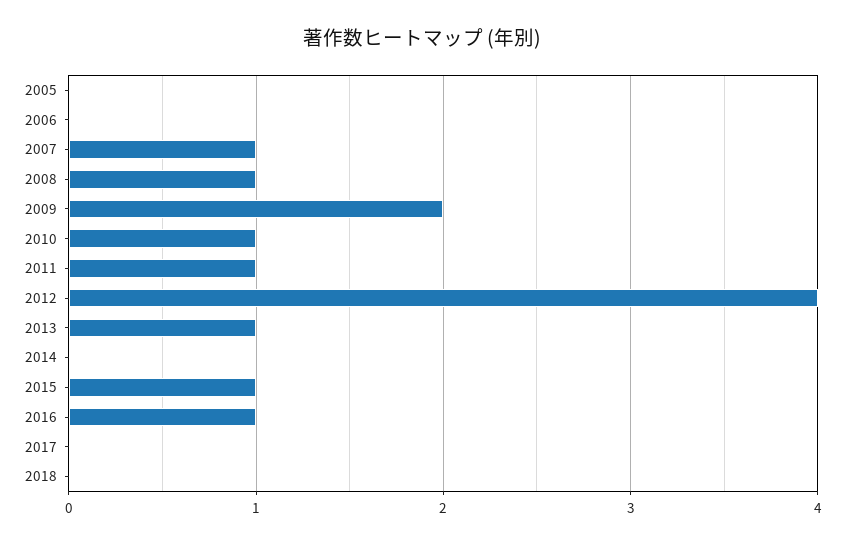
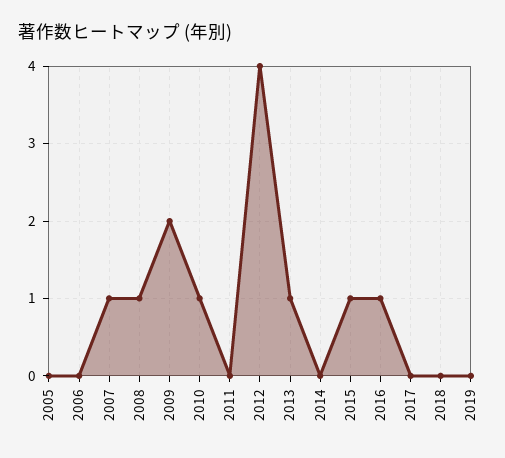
2011: 1 -> 0
2019: none -> 0

